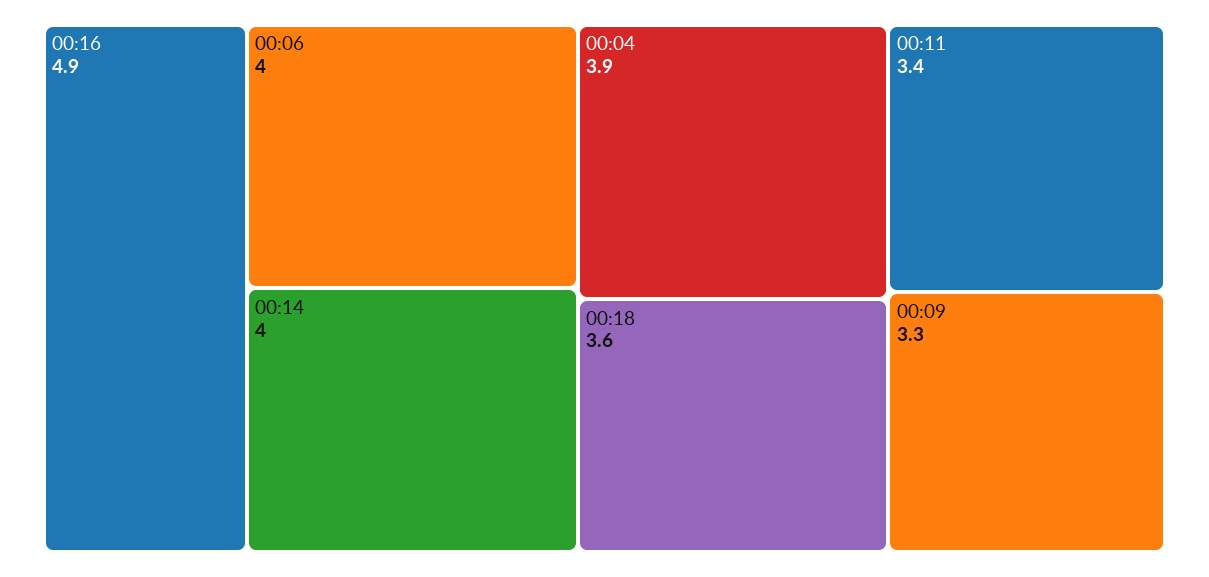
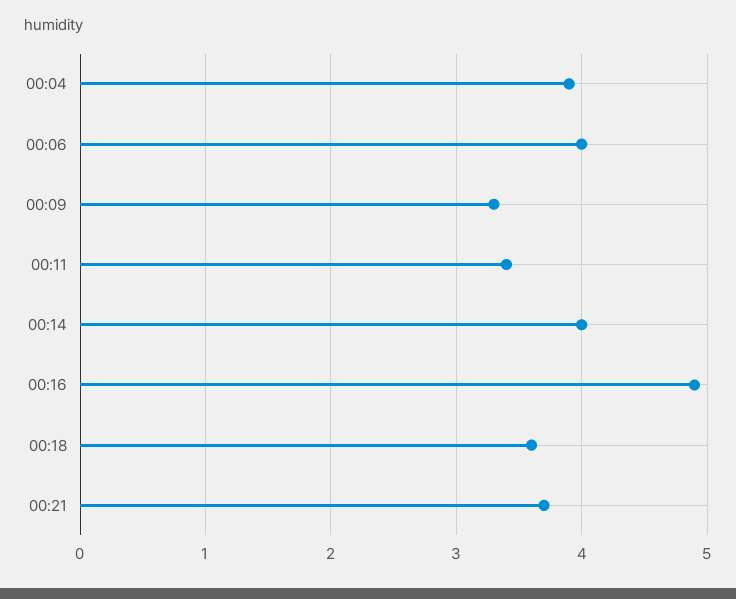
00:21: none -> 3.7

